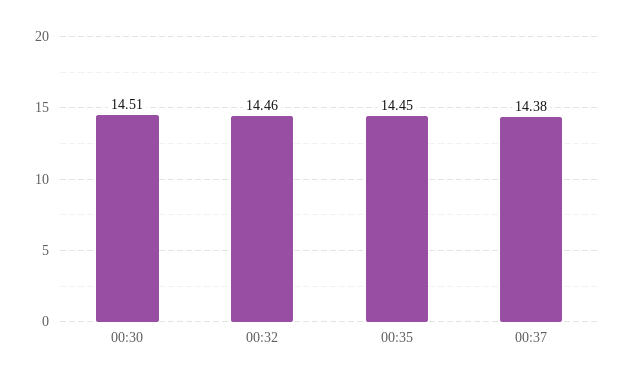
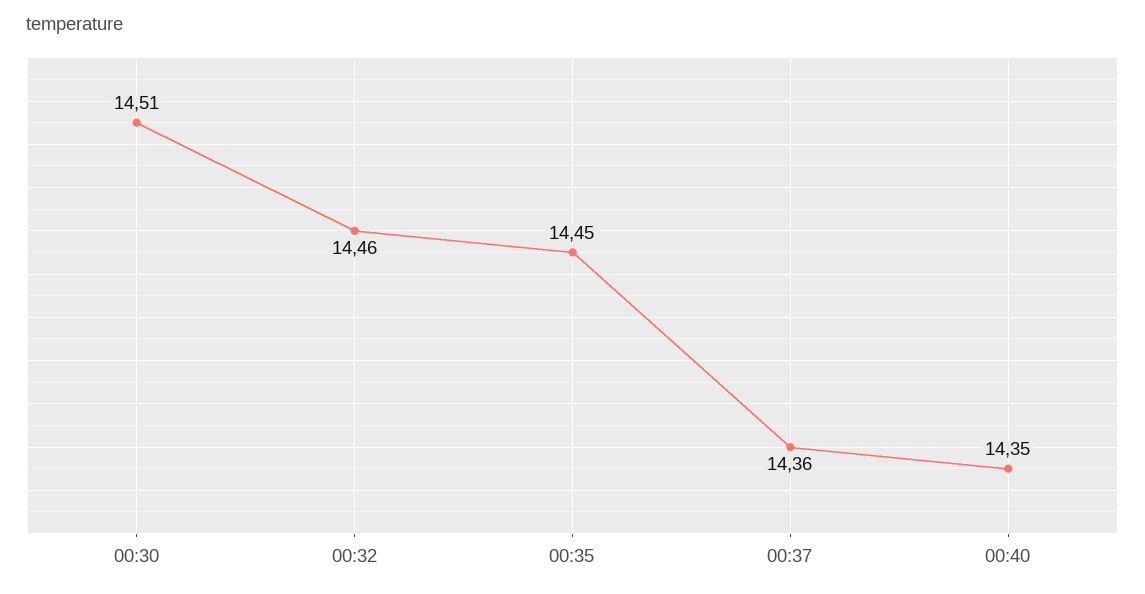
00:37: 14.38 -> 14.36
00:40: none -> 14.35

